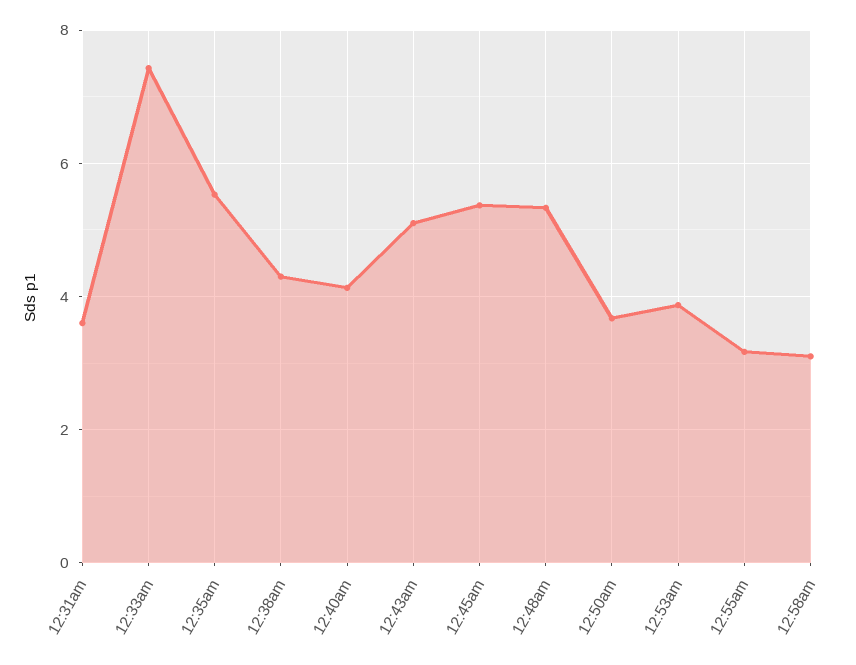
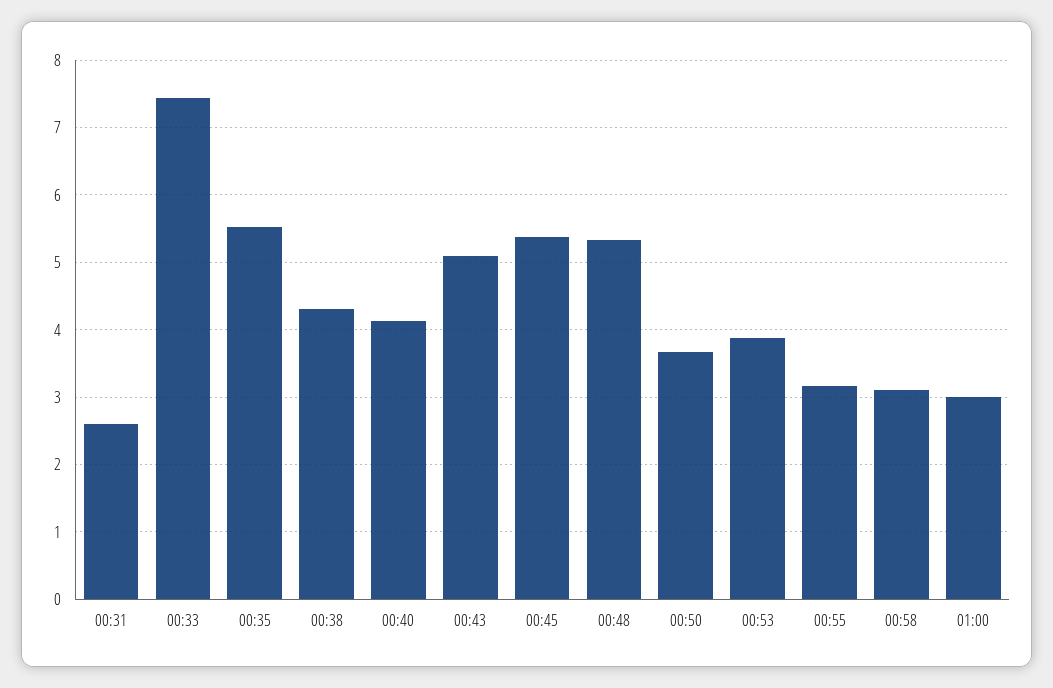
12:31am: 3.6 -> 2.6
01:00: none -> 3

